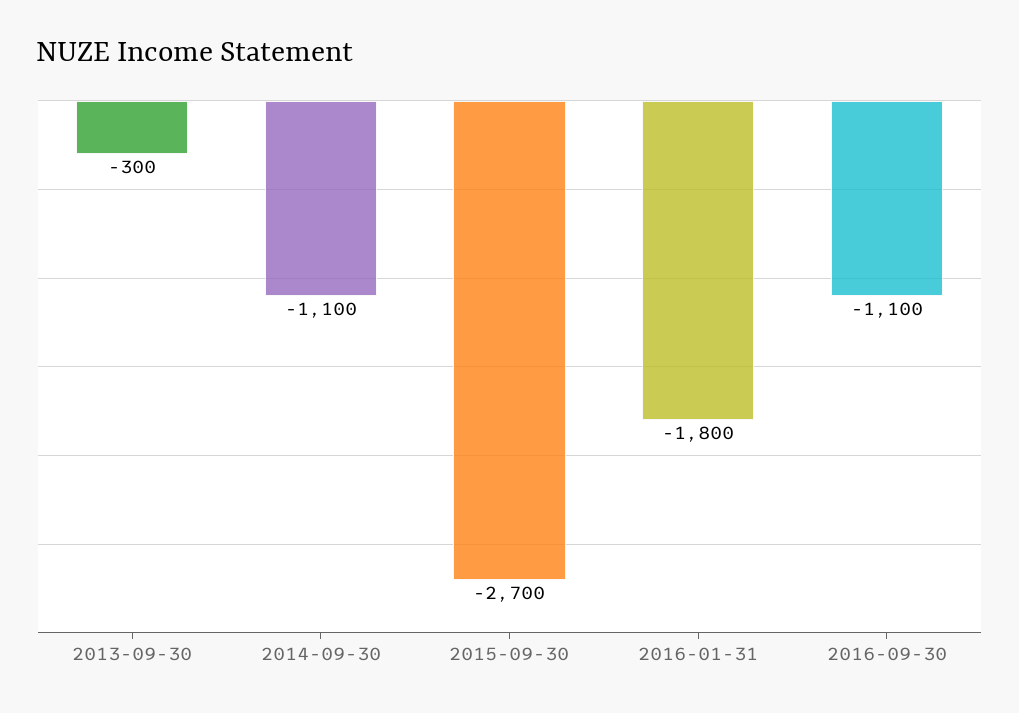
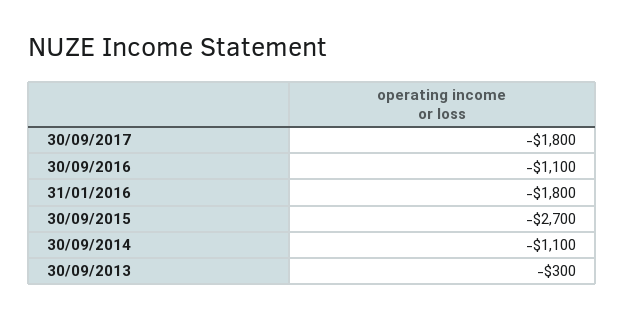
30/09/2017: none -> -1800

